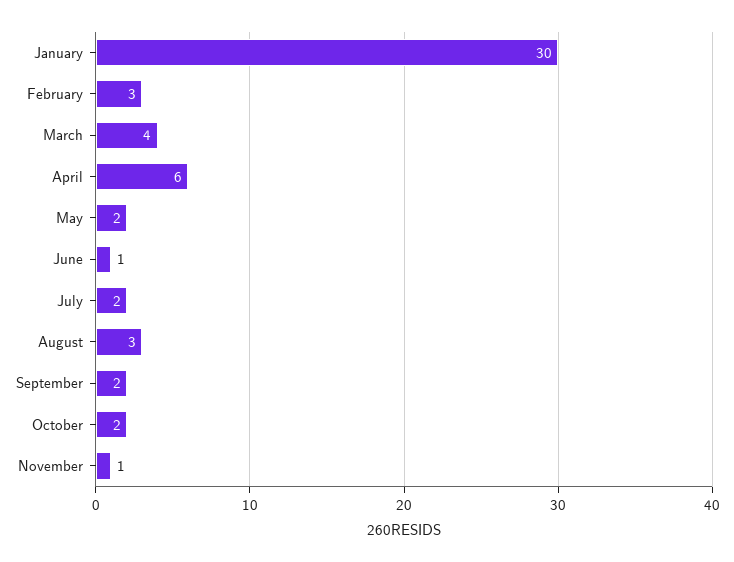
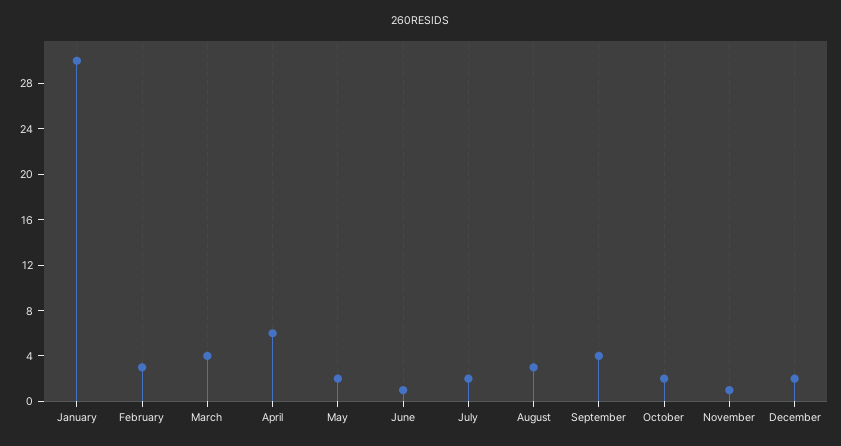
September: 2 -> 4
December: none -> 2

